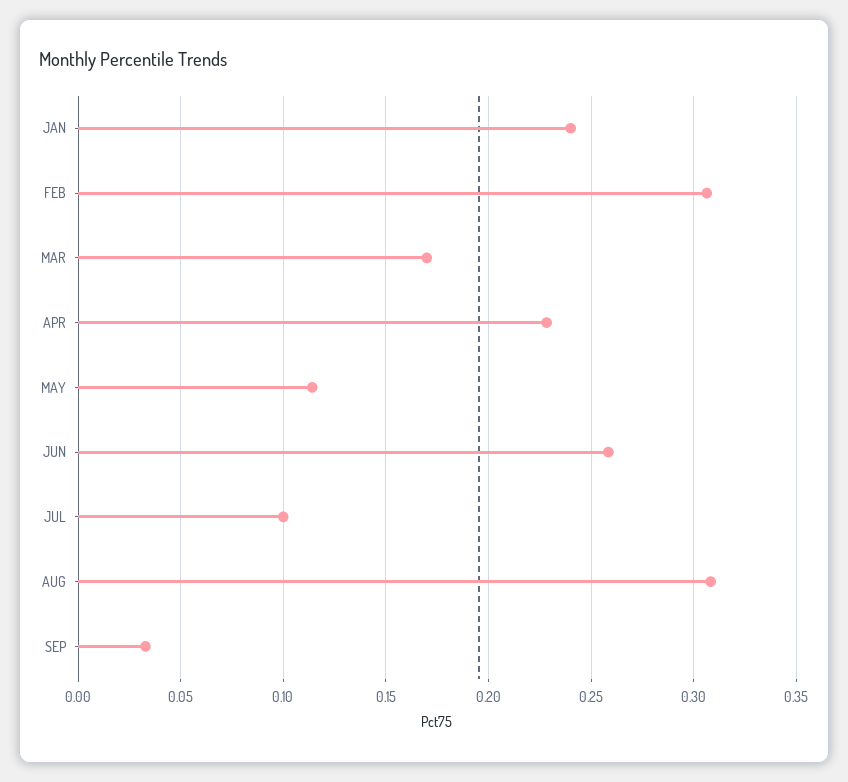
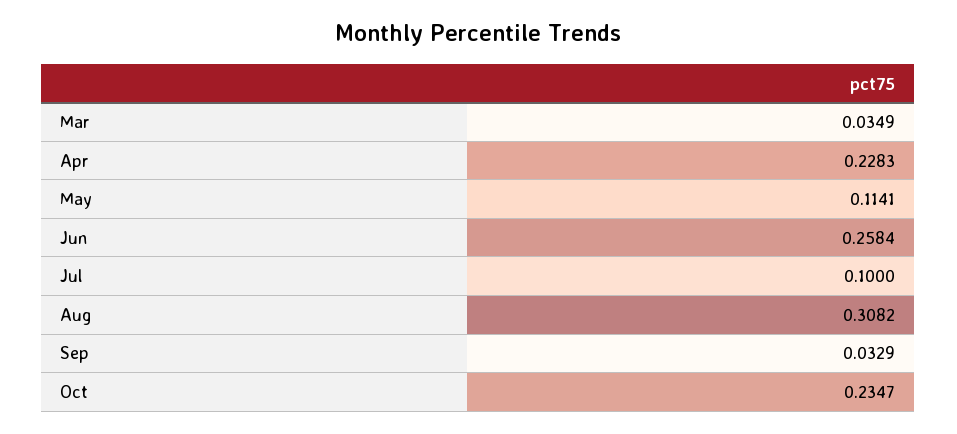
JAN: 0.24 -> none
FEB: 0.305 -> none
MAR: 0.17 -> 0.0349
Oct: none -> 0.2347

